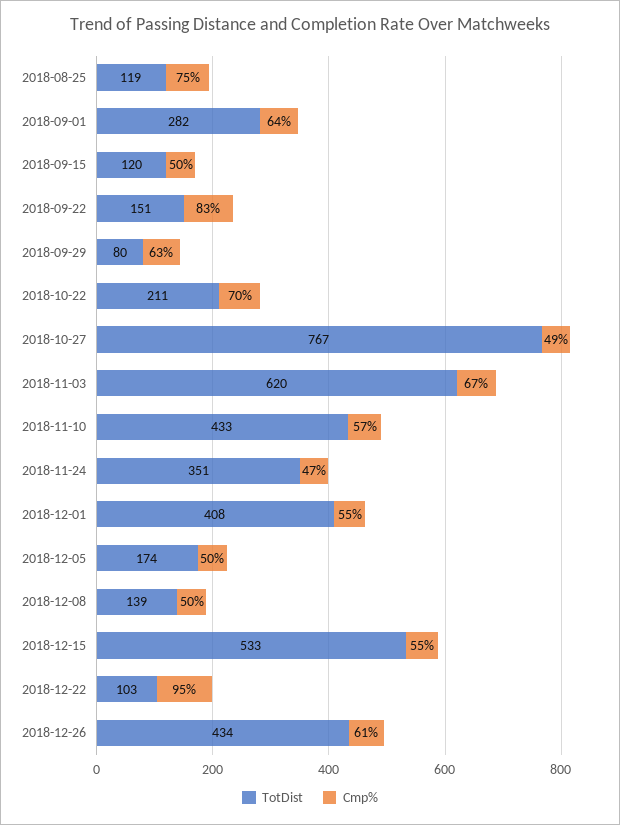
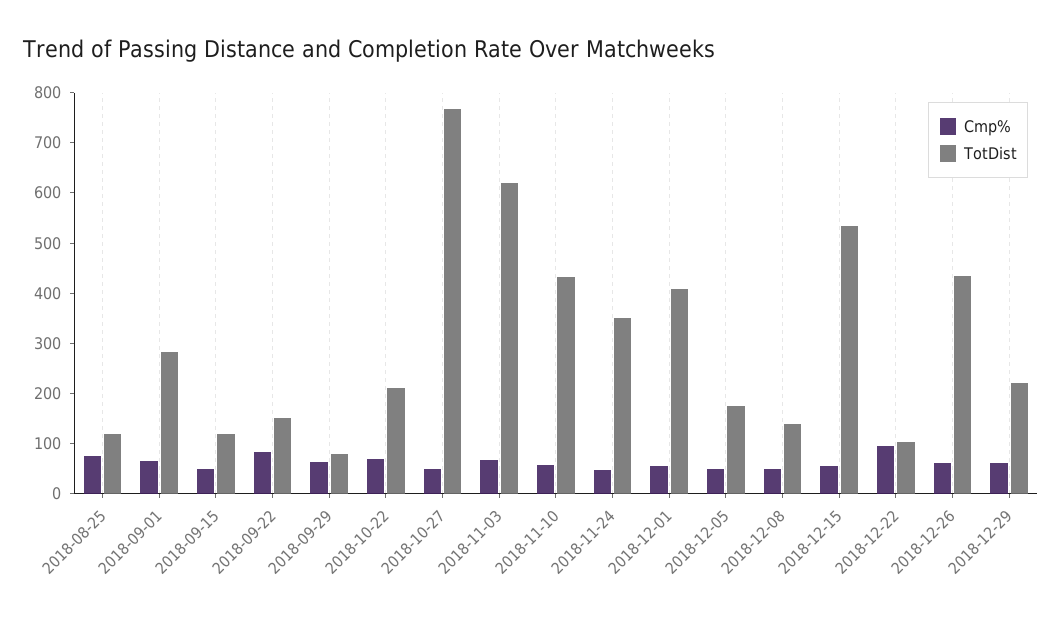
Cmp%, 2018-12-29: none -> 60
TotDist, 2018-12-29: none -> 220

